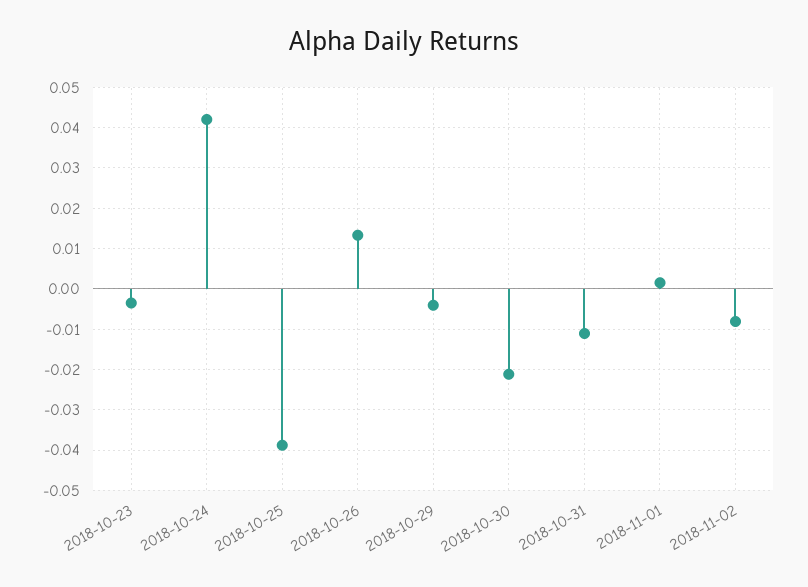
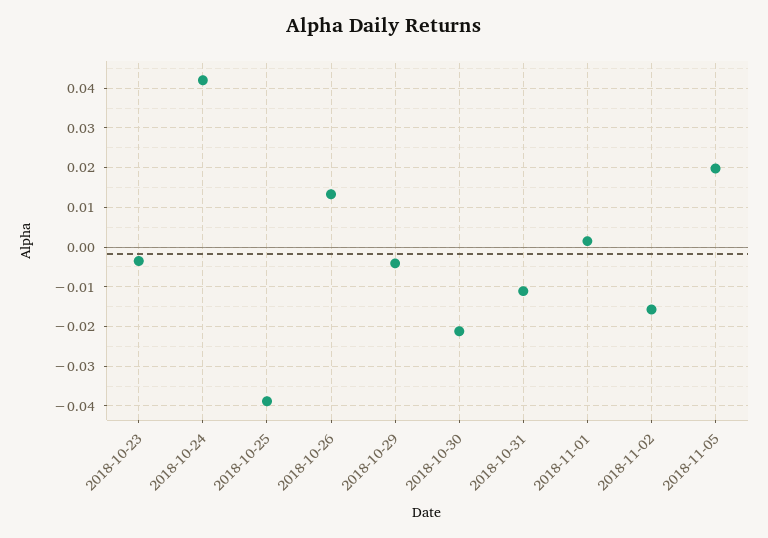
2018-11-02: -0.008 -> -0.016
2018-11-05: none -> 0.02

